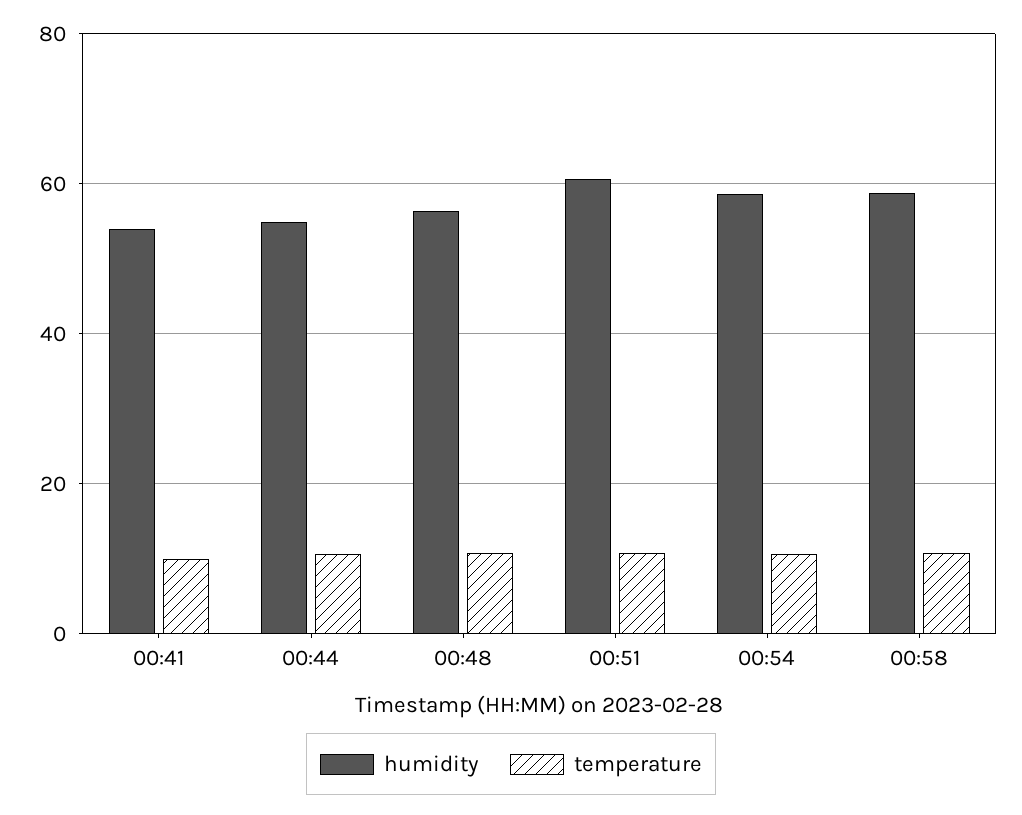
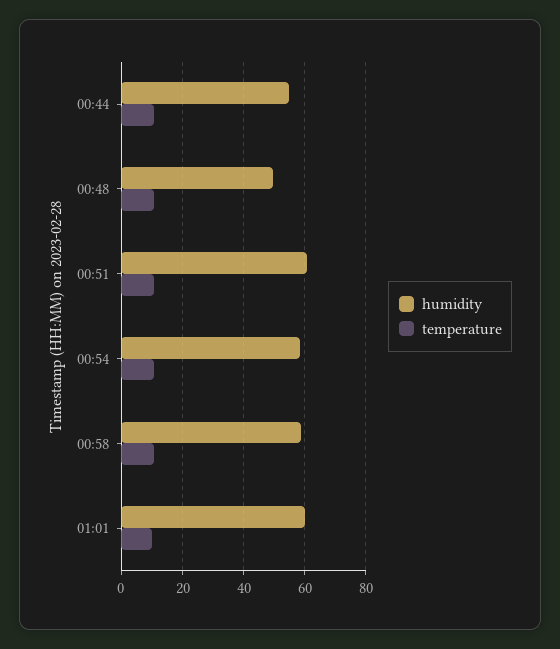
humidity, 00:41: 54 -> none
temperature, 00:41: 10 -> none
humidity, 00:48: 56 -> 50
humidity, 01:01: none -> 60
temperature, 01:01: none -> 10

